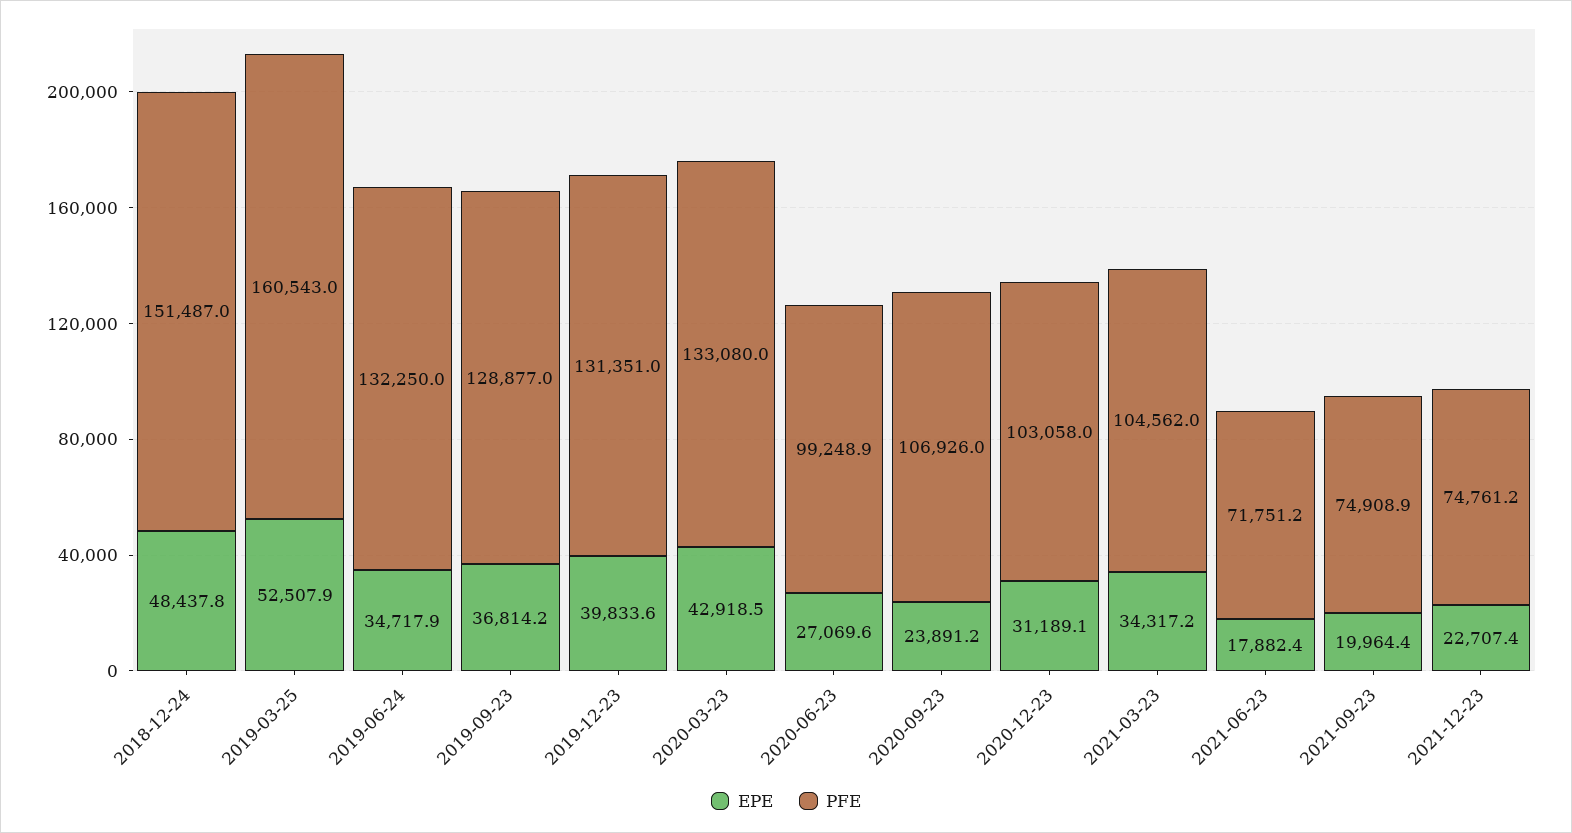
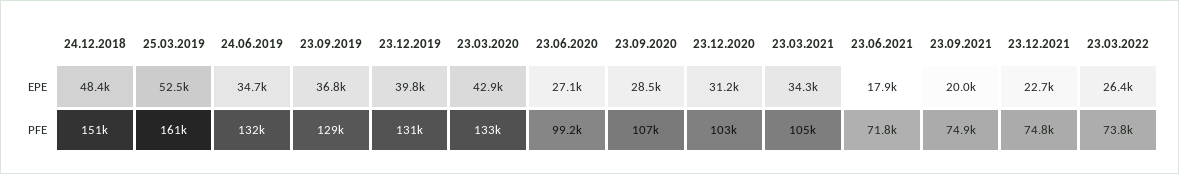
EPE, 2020-09-23: 23891.2 -> 28500
EPE, 23.03.2022: none -> 26400
PFE, 23.03.2022: none -> 73800

